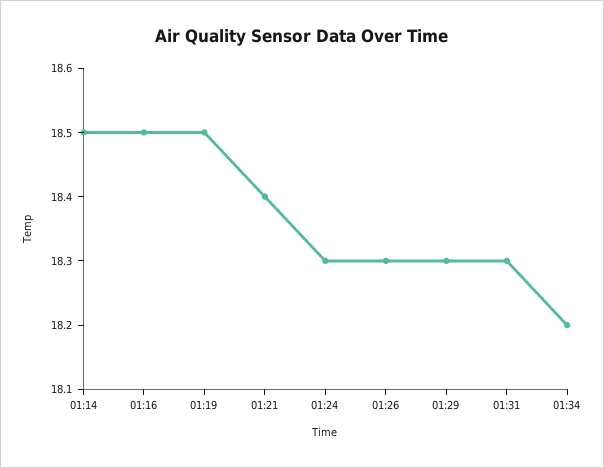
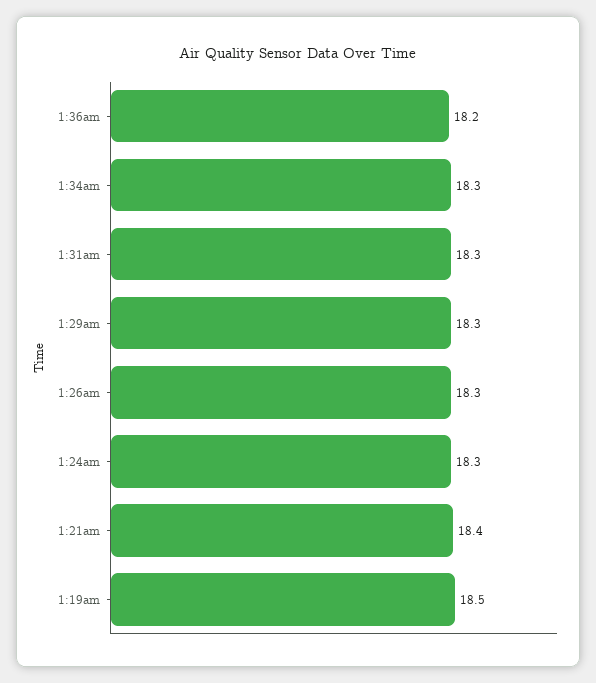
01:14: 18.5 -> none
01:16: 18.5 -> none
01:34: 18.2 -> 18.3
1:36am: none -> 18.2

